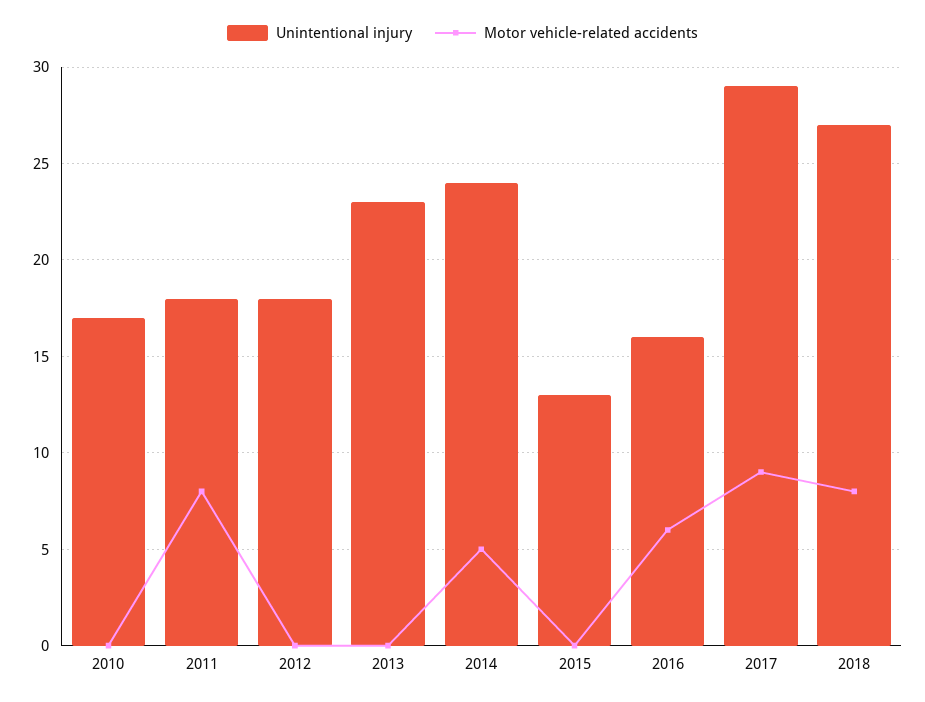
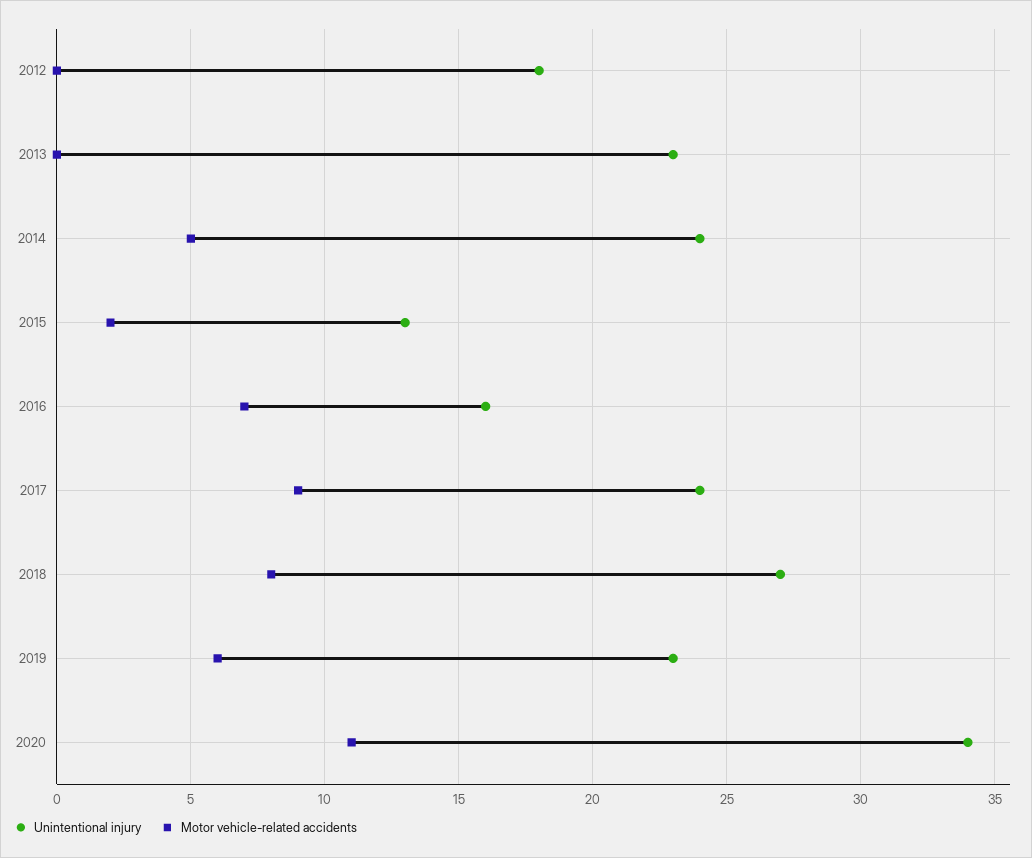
Unintentional injury, 2010: 17 -> none
Motor vehicle-related accidents, 2010: 0 -> none
Unintentional injury, 2011: 18 -> none
Motor vehicle-related accidents, 2011: 8 -> none
Motor vehicle-related accidents, 2015: 0 -> 2
Motor vehicle-related accidents, 2016: 6 -> 7
Unintentional injury, 2017: 29 -> 24
Unintentional injury, 2019: none -> 23
Motor vehicle-related accidents, 2019: none -> 6
Unintentional injury, 2020: none -> 34
Motor vehicle-related accidents, 2020: none -> 11

